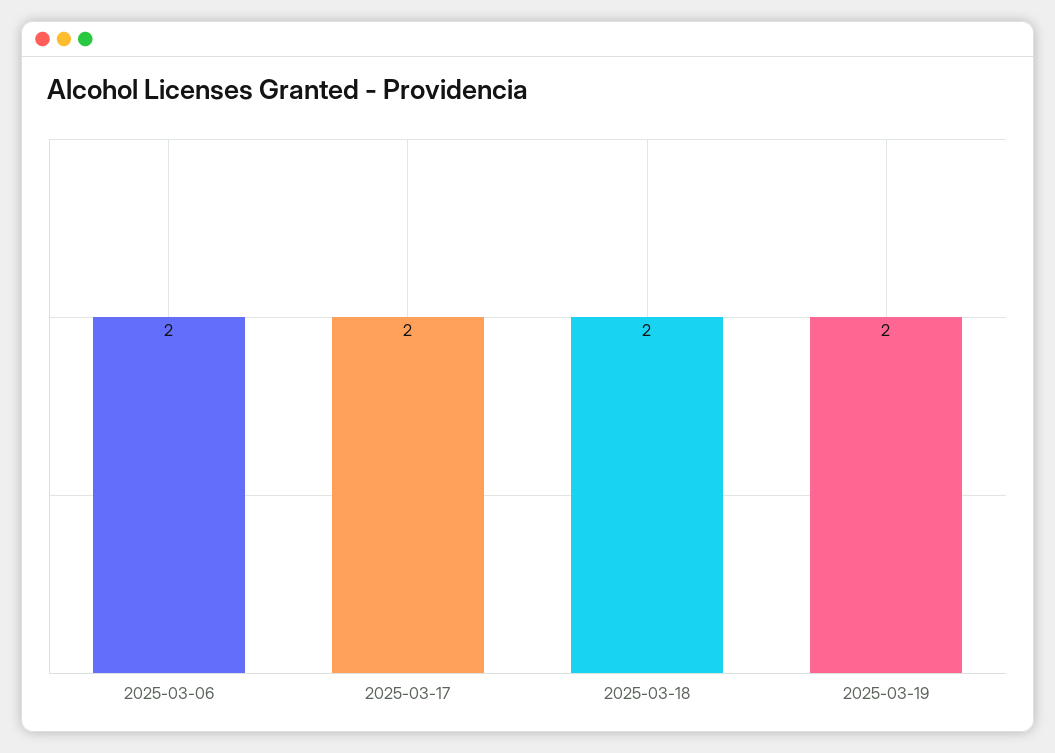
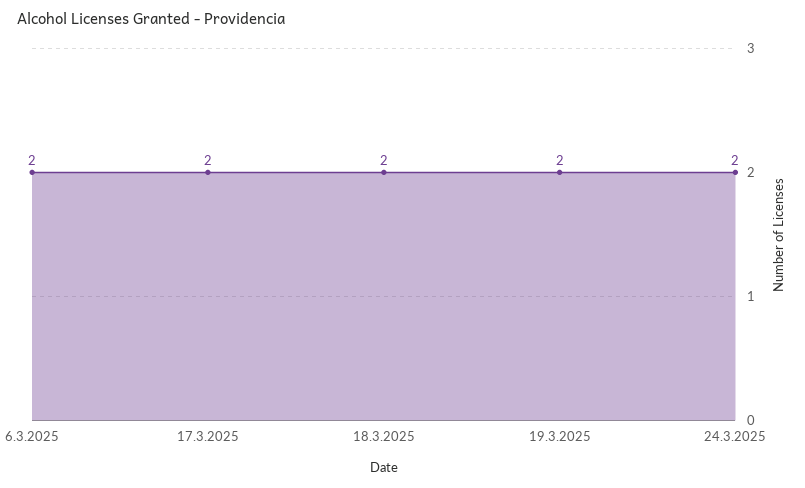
24.3.2025: none -> 2

